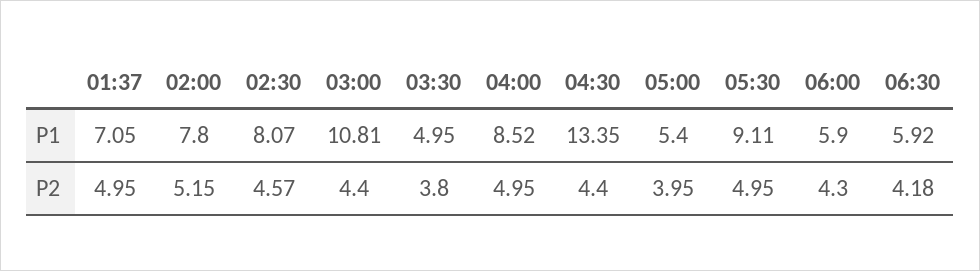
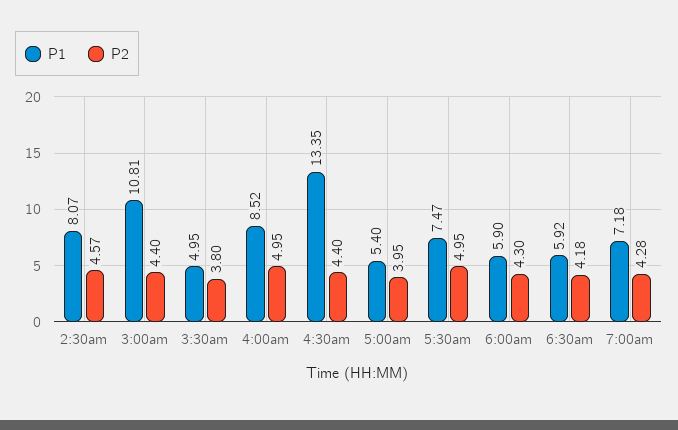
P1, 01:37: 7.05 -> none
P1, 02:00: 7.8 -> none
P1, 05:30: 9.11 -> 7.47
P2, 01:37: 4.95 -> none
P2, 02:00: 5.15 -> none
P1, 7:00am: none -> 7.18
P2, 7:00am: none -> 4.28

